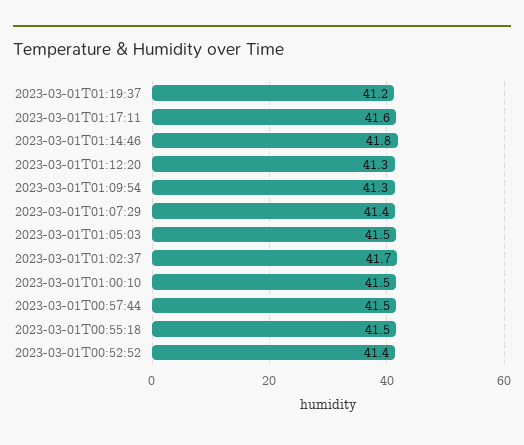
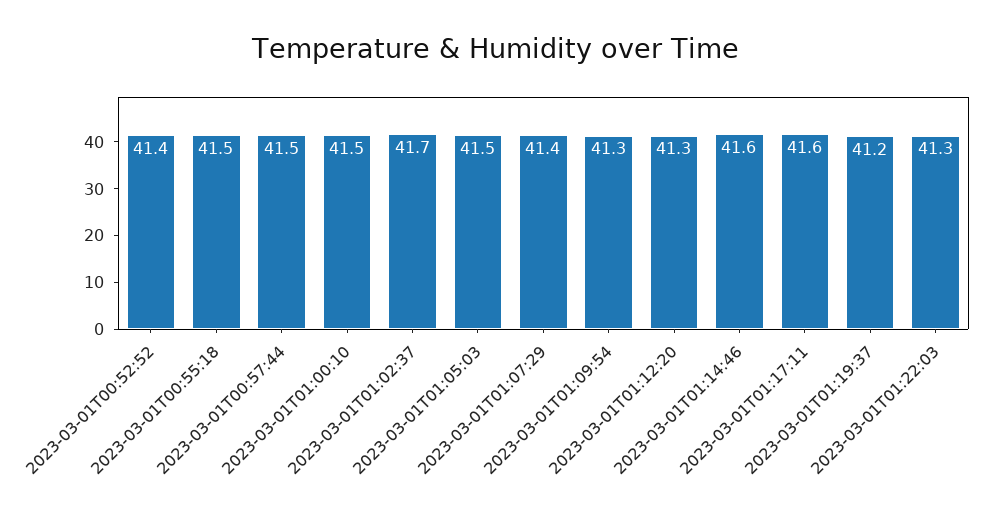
2023-03-01T01:14:46: 41.8 -> 41.6
2023-03-01T01:22:03: none -> 41.3

